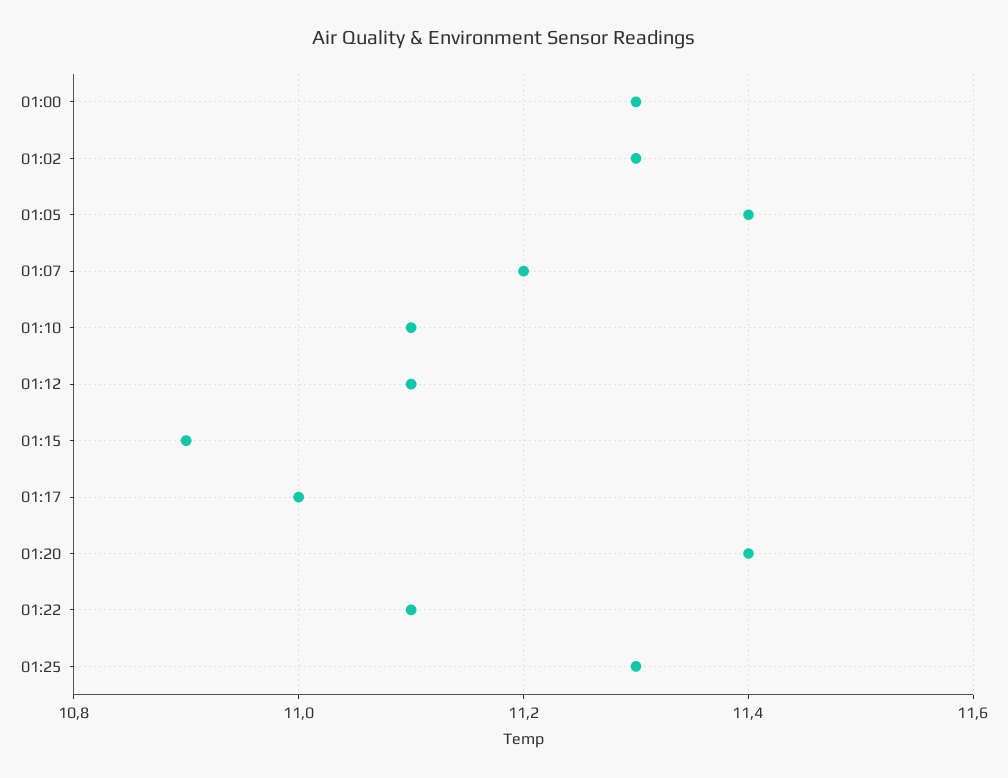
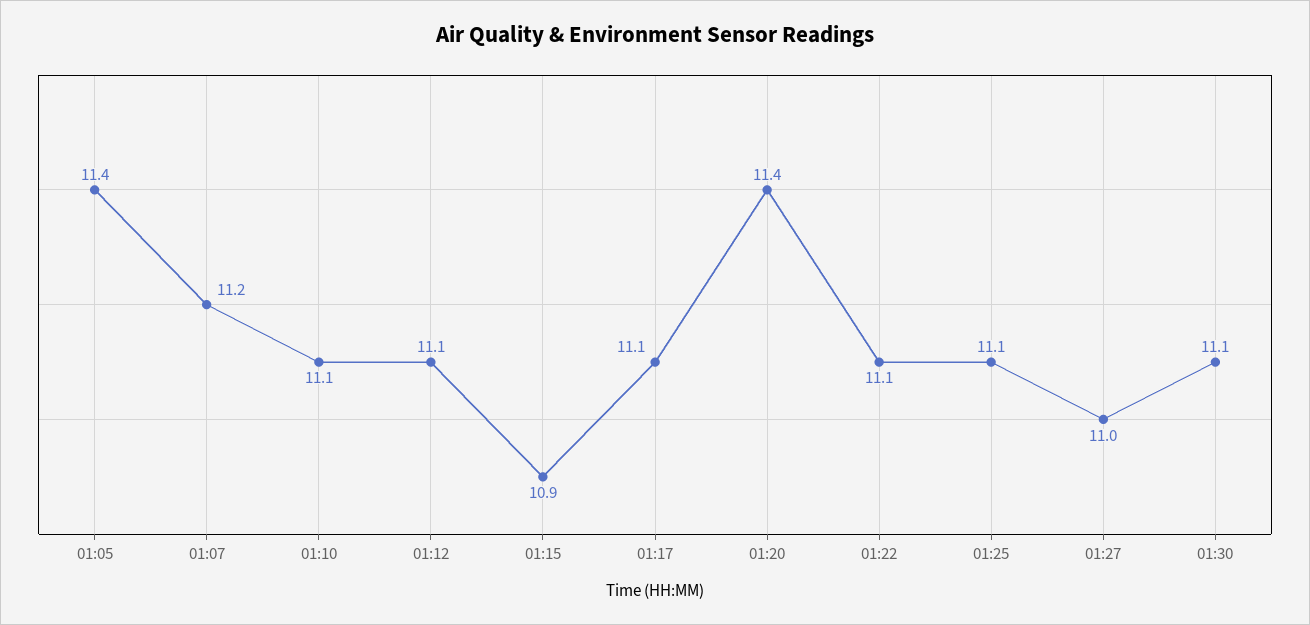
01:00: 11.3 -> none
01:02: 11.3 -> none
01:17: 11 -> 11.1
01:25: 11.3 -> 11.1
01:27: none -> 11
01:30: none -> 11.1

